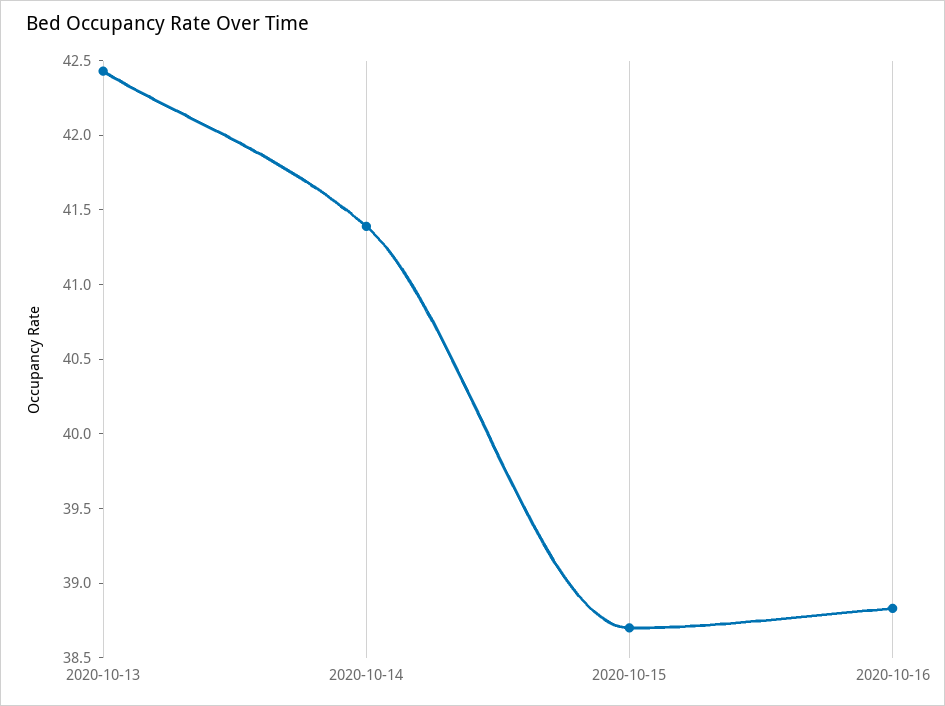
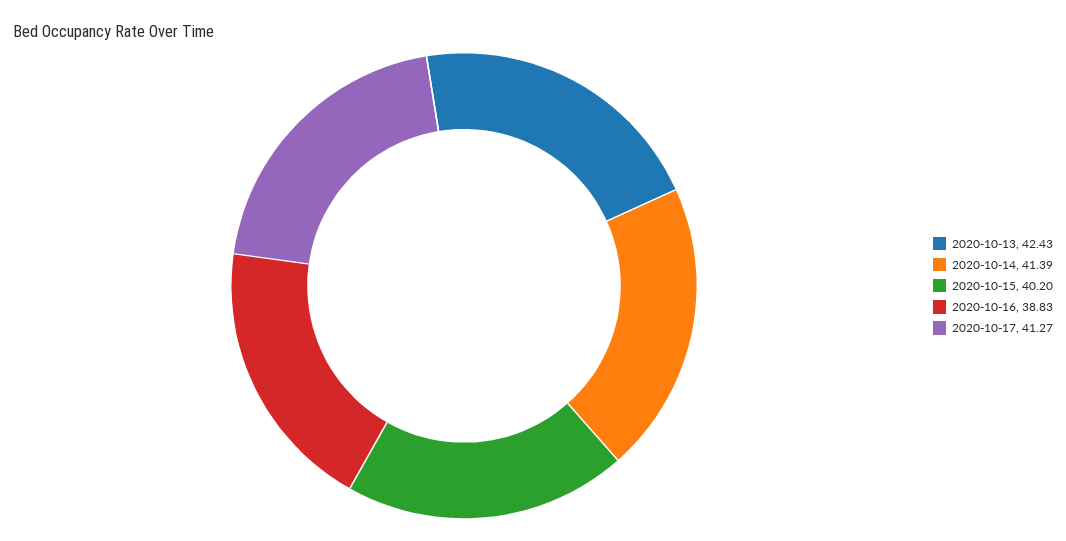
2020-10-15: 38.7 -> 40.2
2020-10-17: none -> 41.27

